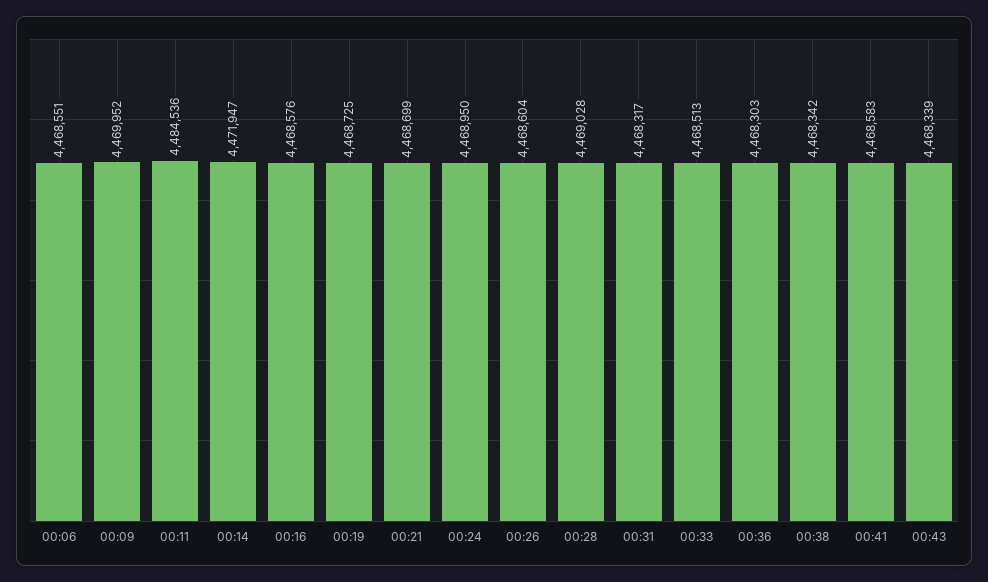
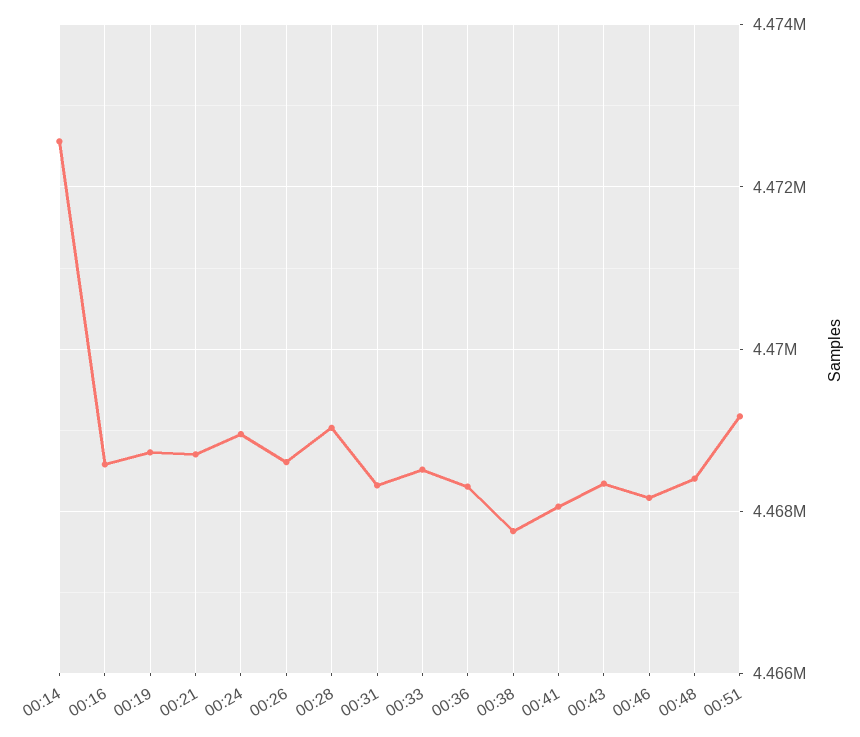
00:06: 4468551 -> none
00:09: 4469952 -> none
00:11: 4484536 -> none
00:14: 4471947 -> 4472600
00:38: 4468342 -> 4467800
00:41: 4468583 -> 4468000
00:46: none -> 4468200
00:48: none -> 4468400
00:51: none -> 4469200

